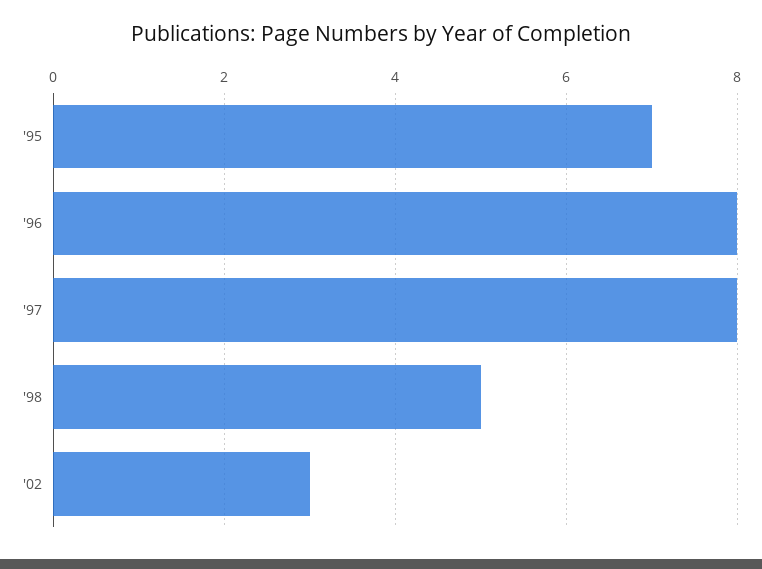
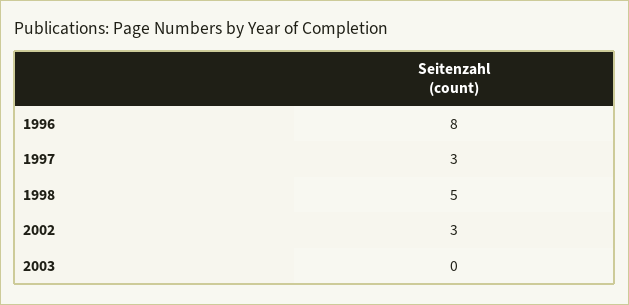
'95: 7 -> none
'97: 8 -> 3
2003: none -> 0

